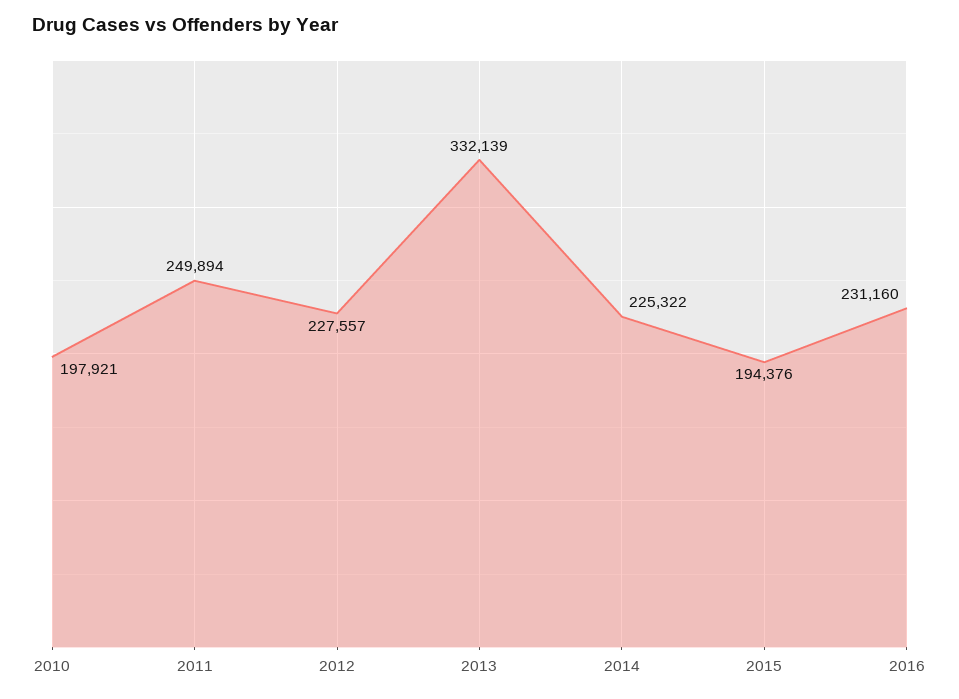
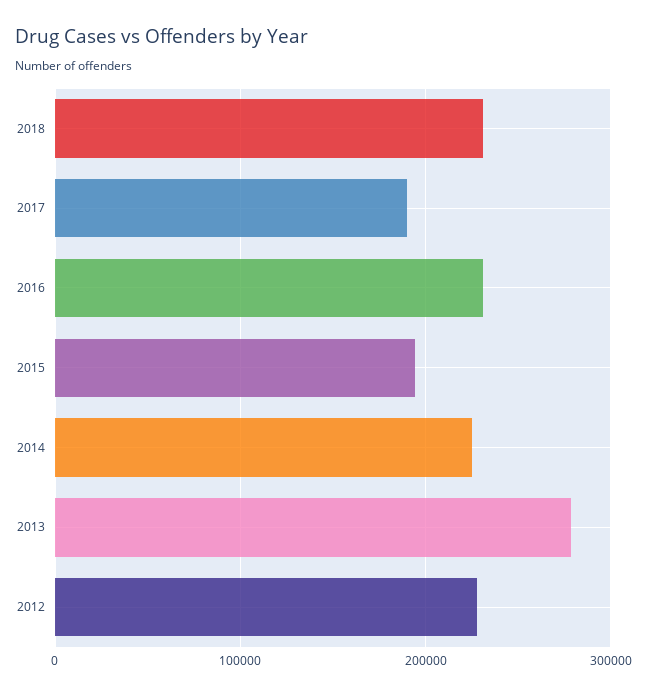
2010: 197921 -> none
2011: 249894 -> none
2013: 332139 -> 280000
2018: none -> 230000
2017: none -> 190000

